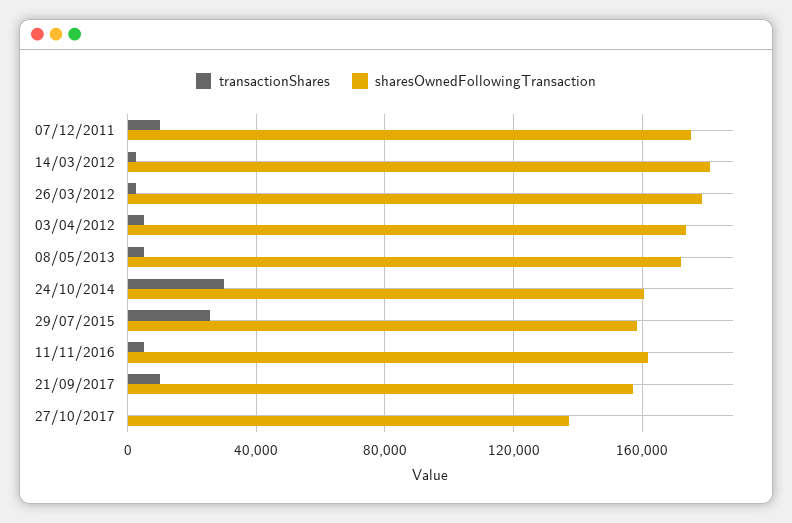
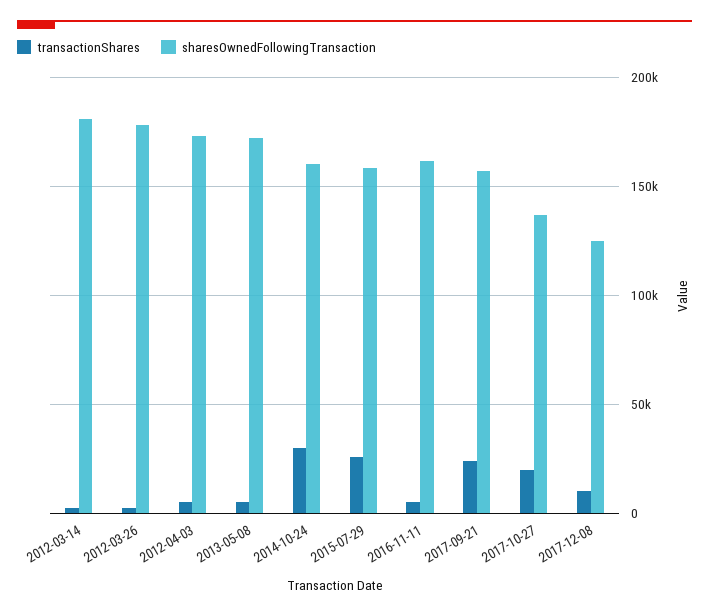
transactionShares, 07/12/2011: 10000 -> none
sharesOwnedFollowingTransaction, 07/12/2011: 175000 -> none
transactionShares, 21/09/2017: 10000 -> 25000
transactionShares, 27/10/2017: 0 -> 20000
transactionShares, 2017-12-08: none -> 10000
sharesOwnedFollowingTransaction, 2017-12-08: none -> 125000

